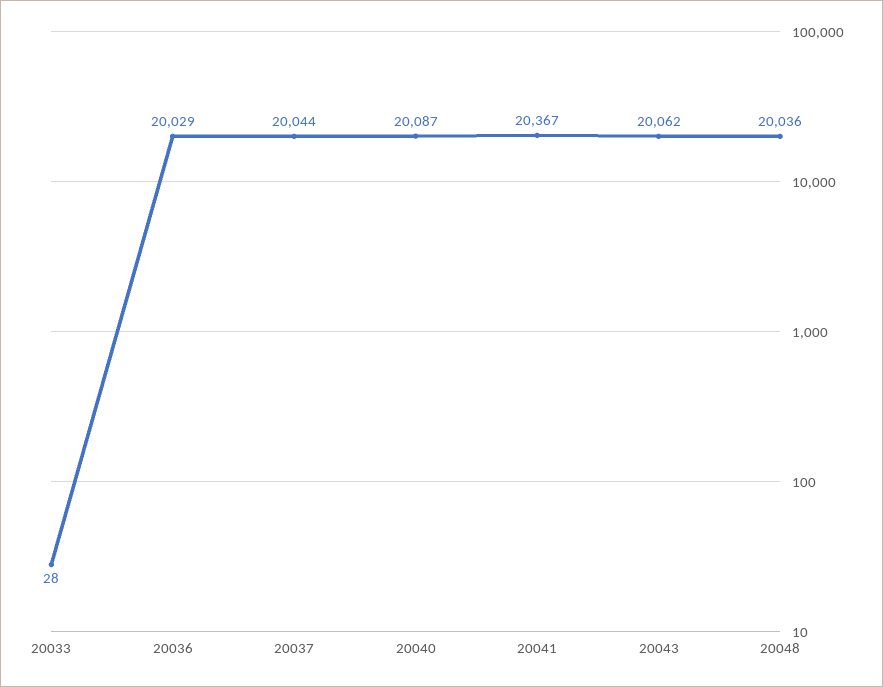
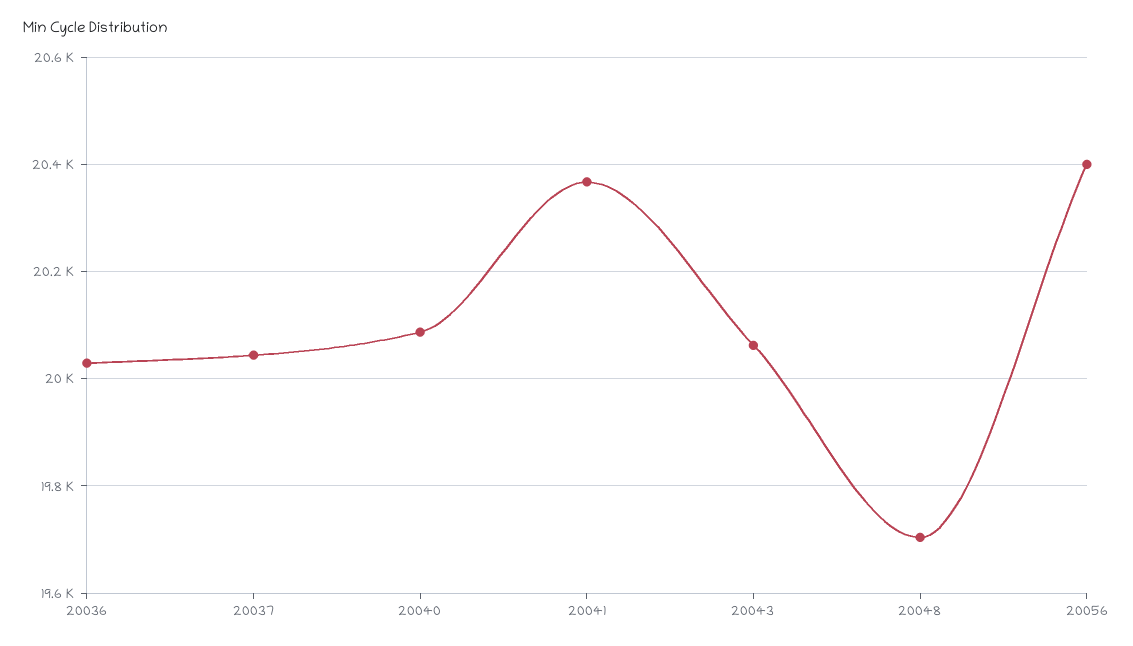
20033: 28 -> none
20048: 20036 -> 19700
20056: none -> 20400

